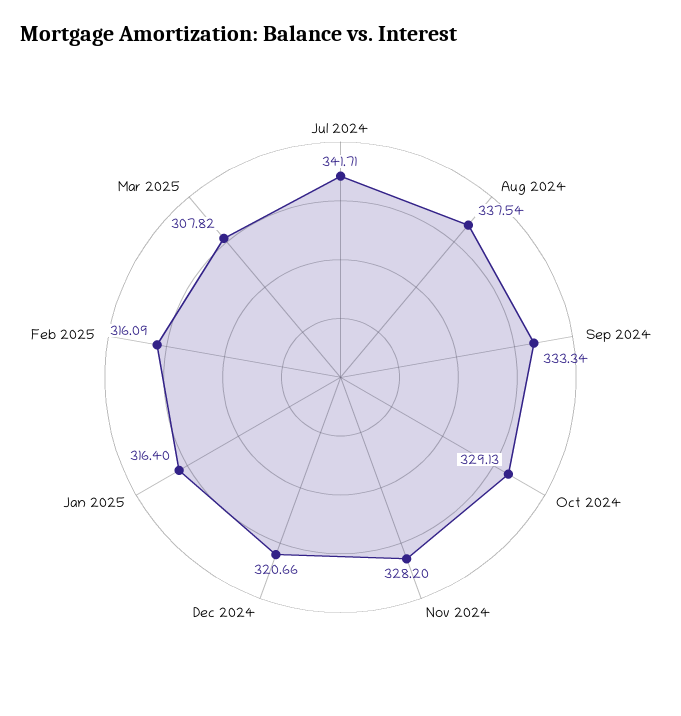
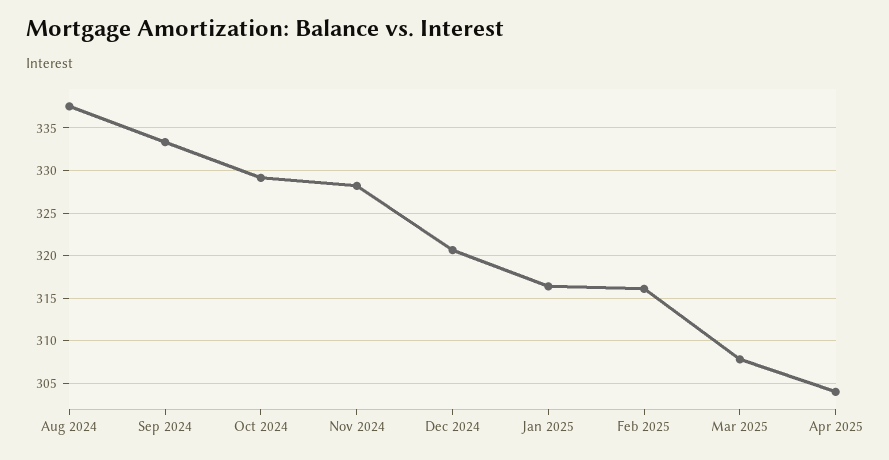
Jul 2024: 341.71 -> none
Apr 2025: none -> 304

